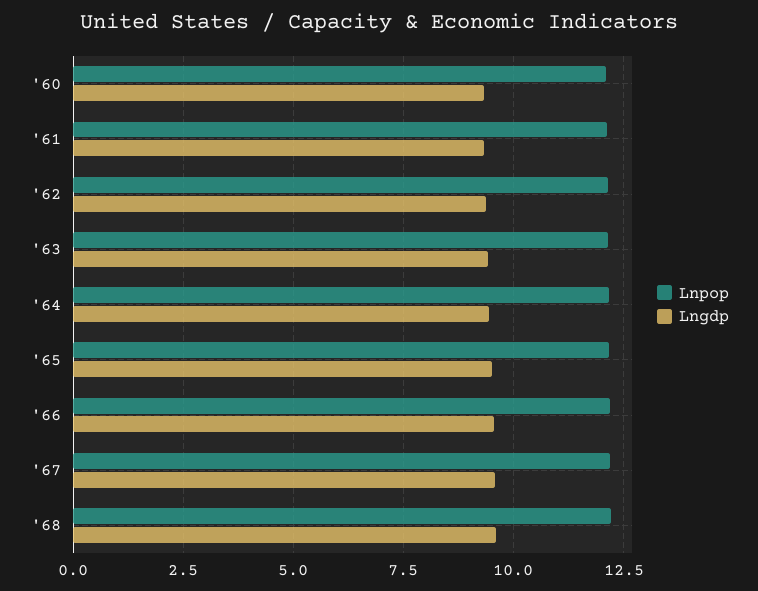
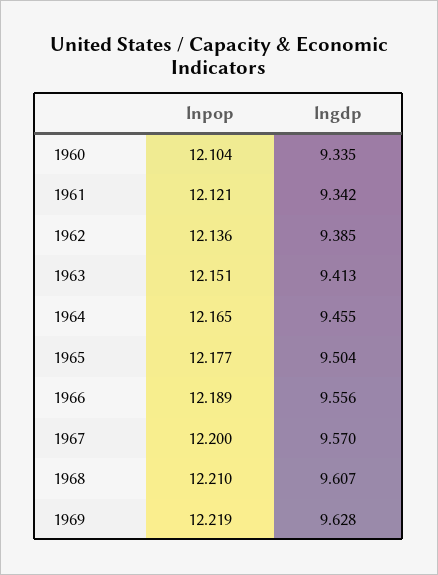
Lnpop, 1969: none -> 12.219
Lngdp, 1969: none -> 9.628

